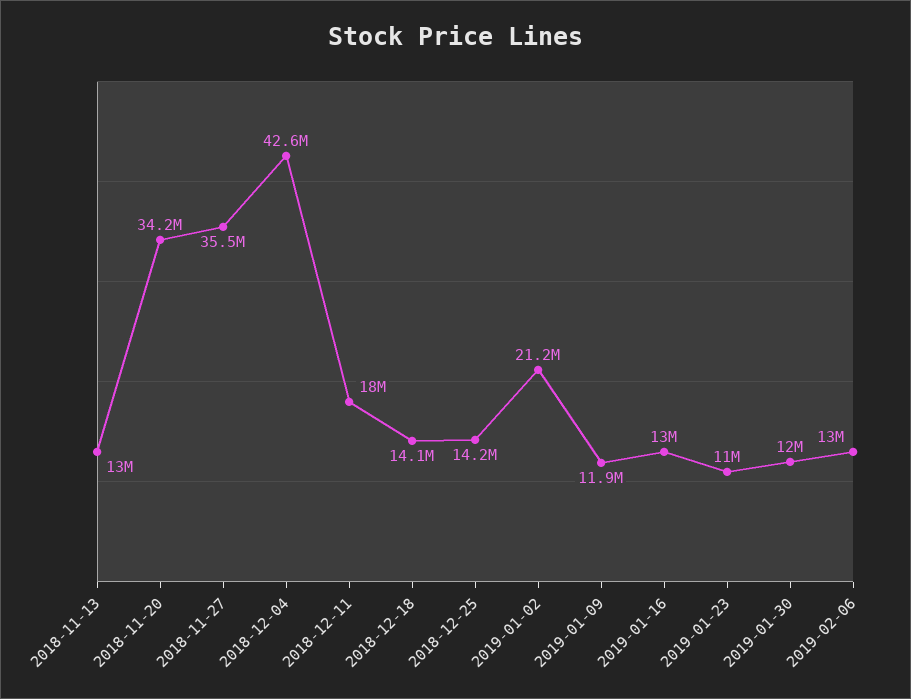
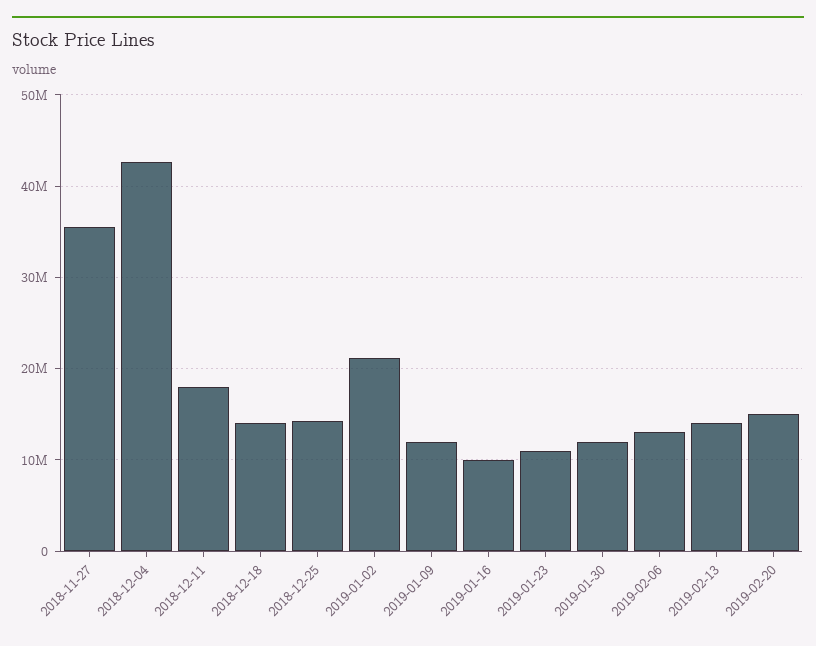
2018-11-13: 13000000 -> none
2018-11-20: 34200000 -> none
2019-01-16: 13000000 -> 10000000
2019-02-13: none -> 14000000
2019-02-20: none -> 15000000

